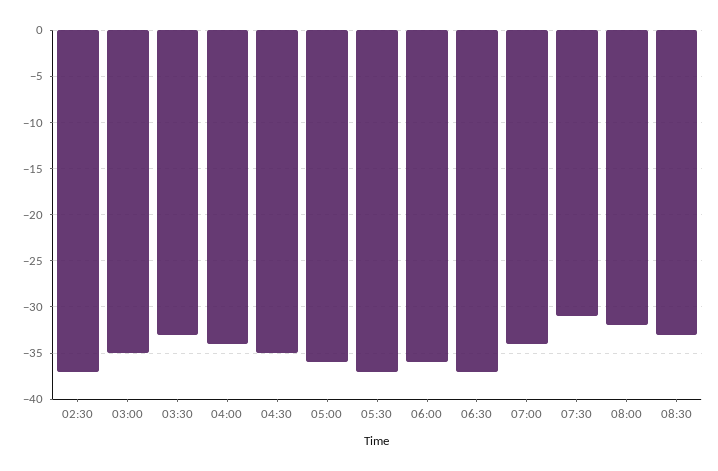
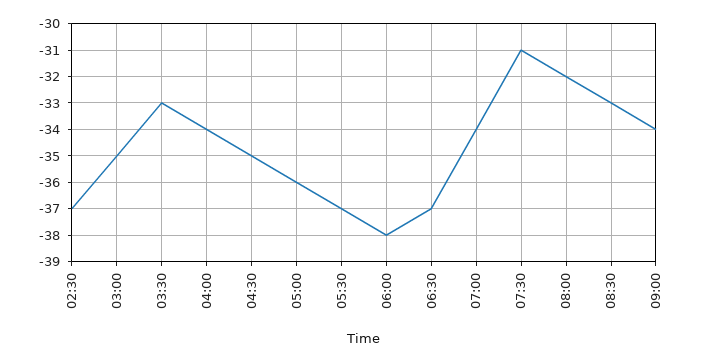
06:00: -36 -> -38
09:00: none -> -34

